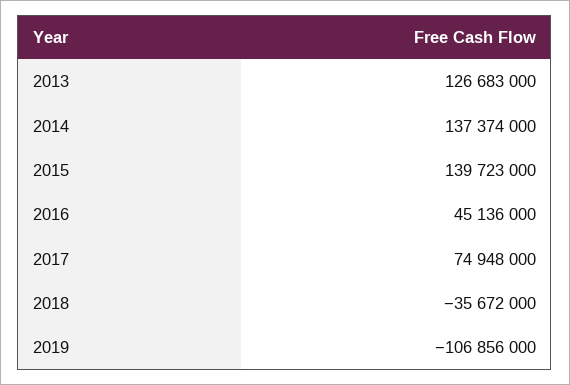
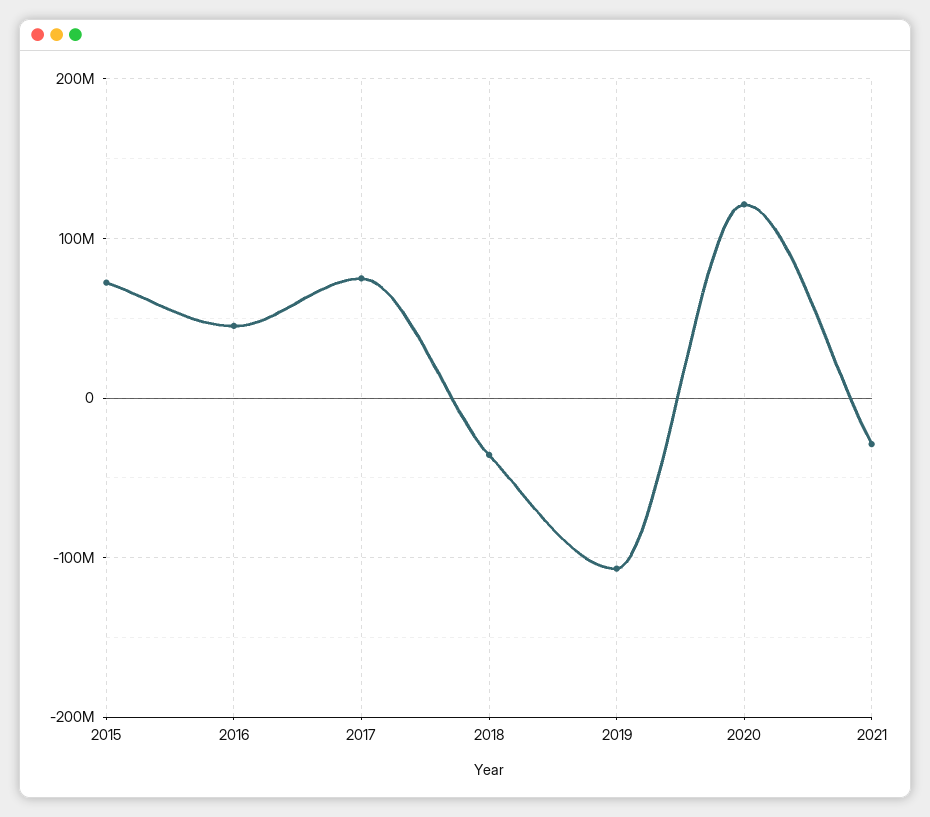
2013: 126683000 -> none
2014: 137374000 -> none
2015: 139723000 -> 70000000
2020: none -> 120000000
2021: none -> -30000000

